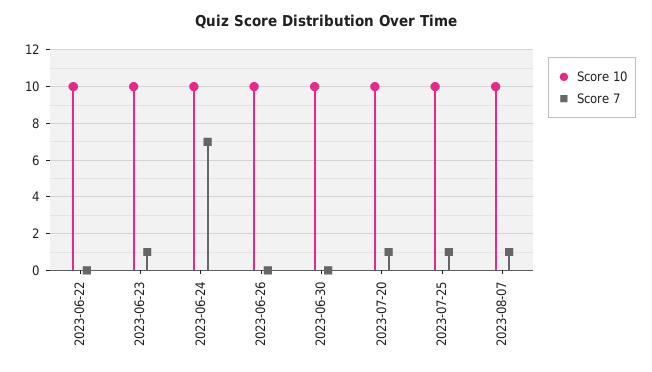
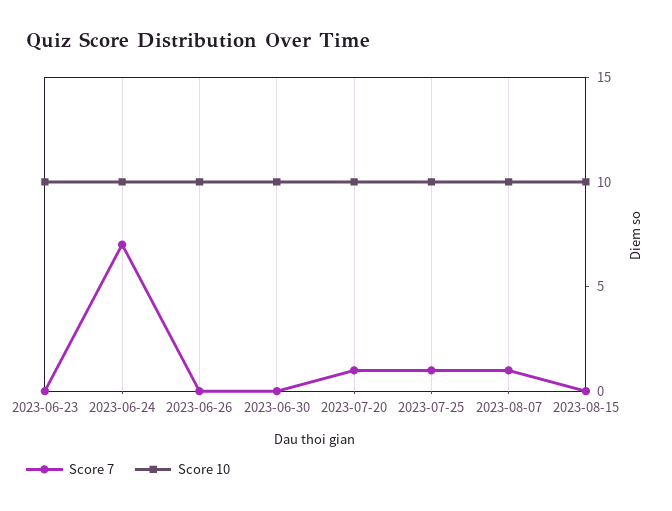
Score 10, 2023-06-22: 10 -> none
Score 7, 2023-06-22: 0 -> none
Score 7, 2023-06-23: 1 -> 0
Score 7, 2023-08-15: none -> 0
Score 10, 2023-08-15: none -> 10

